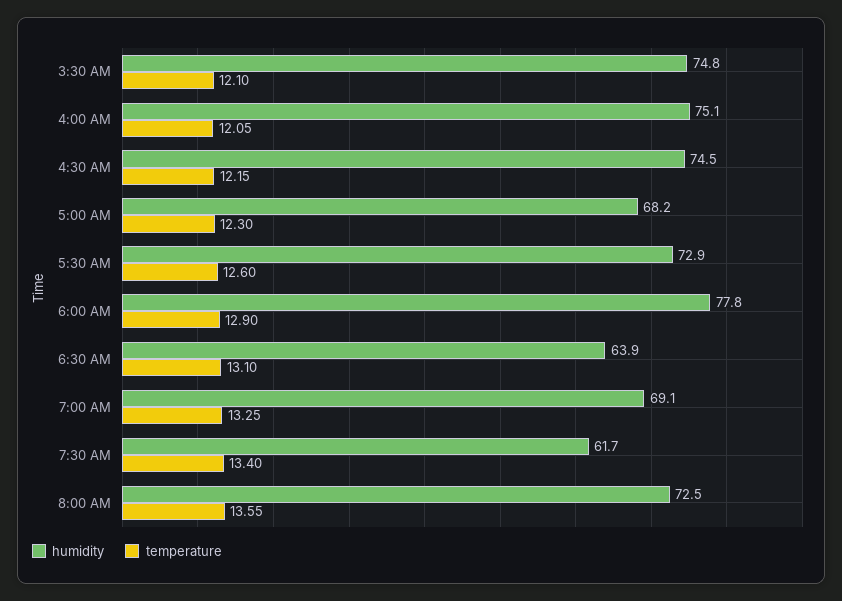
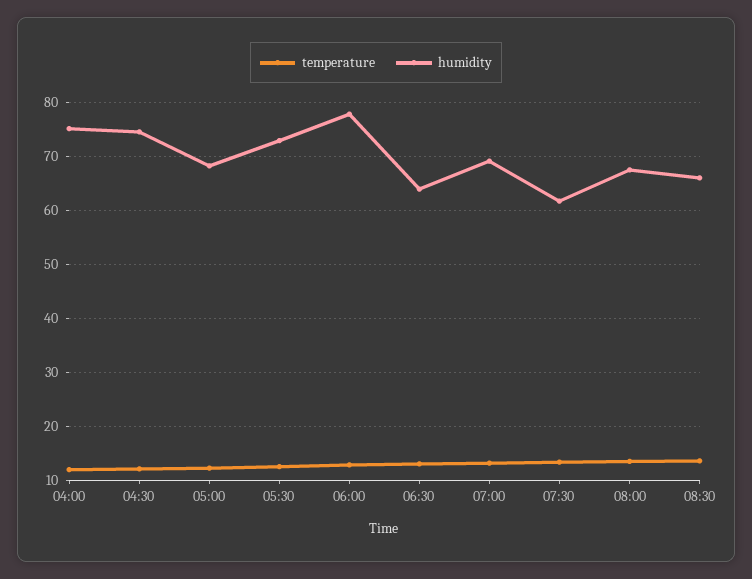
humidity, 3:30 AM: 74.8 -> none
temperature, 3:30 AM: 12.1 -> none
humidity, 8:00 AM: 72.5 -> 68
temperature, 08:30: none -> 14
humidity, 08:30: none -> 66

